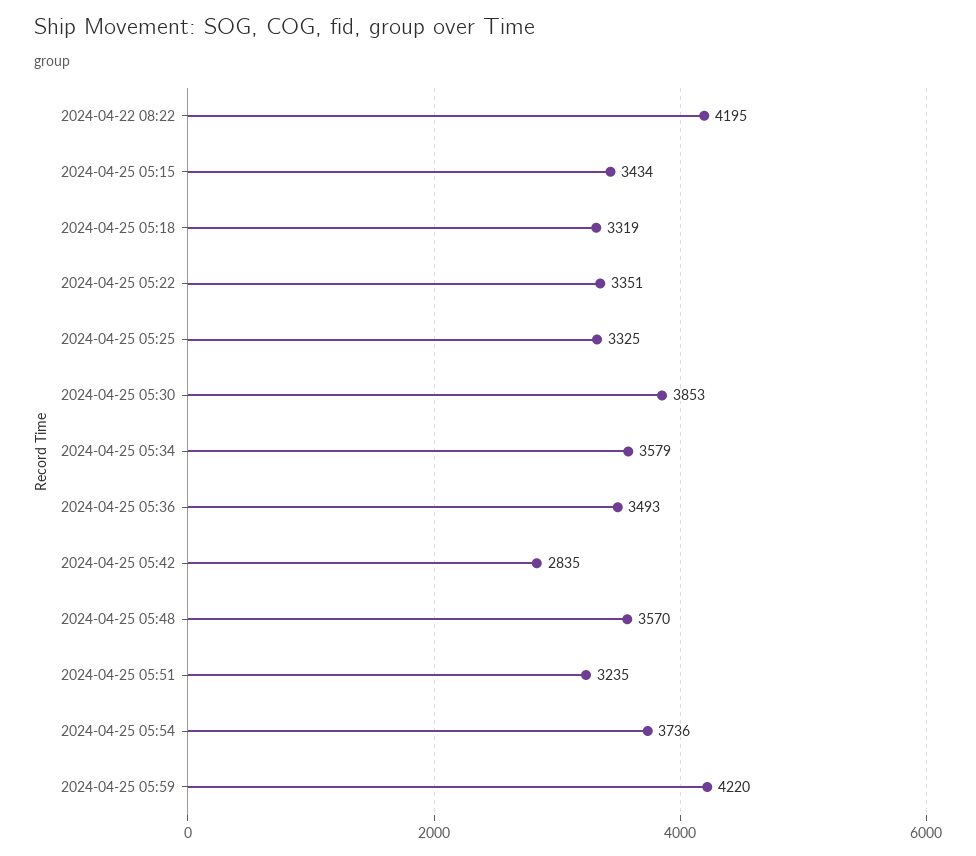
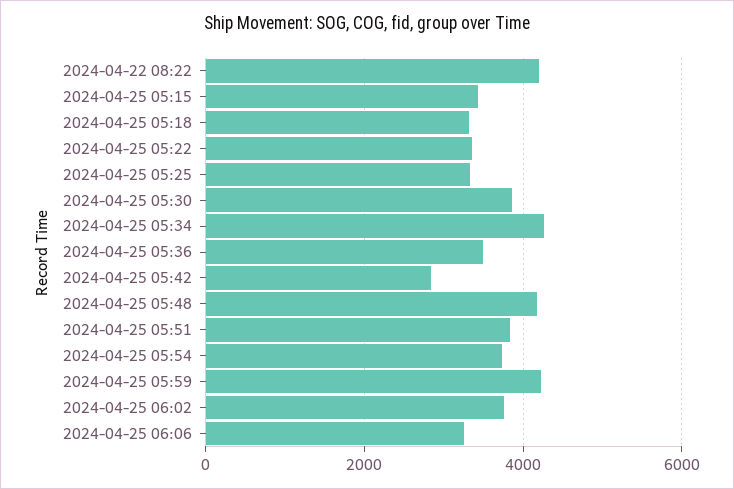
2024-04-25 05:34: 3579 -> 4200
2024-04-25 05:48: 3570 -> 4200
2024-04-25 05:51: 3235 -> 3800
2024-04-25 06:02: none -> 3800
2024-04-25 06:06: none -> 3200

